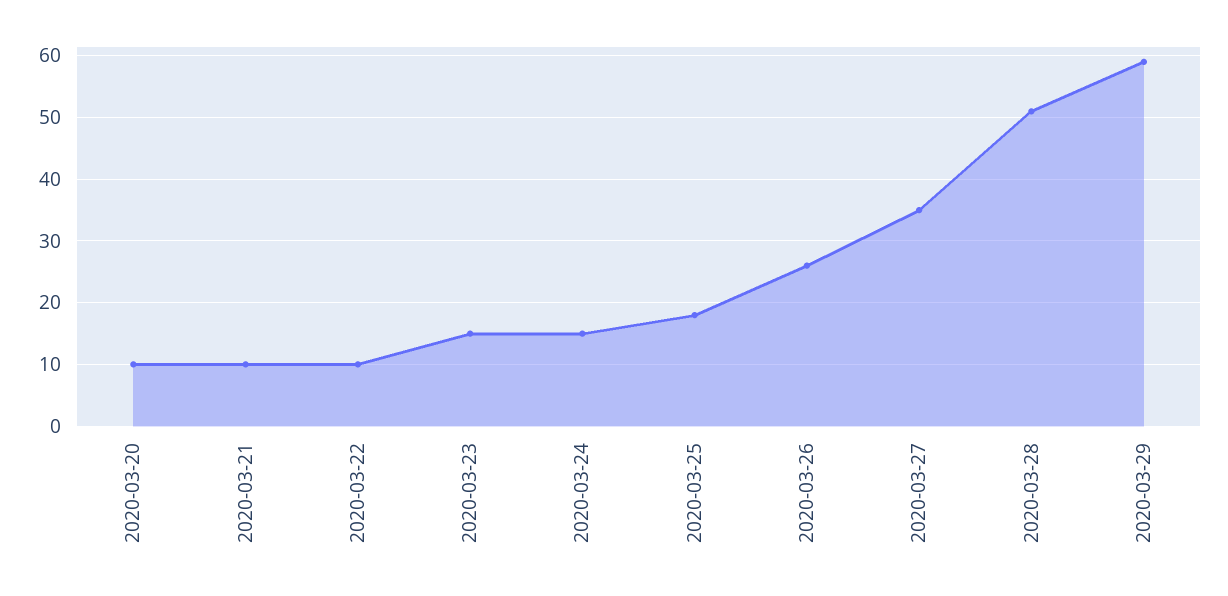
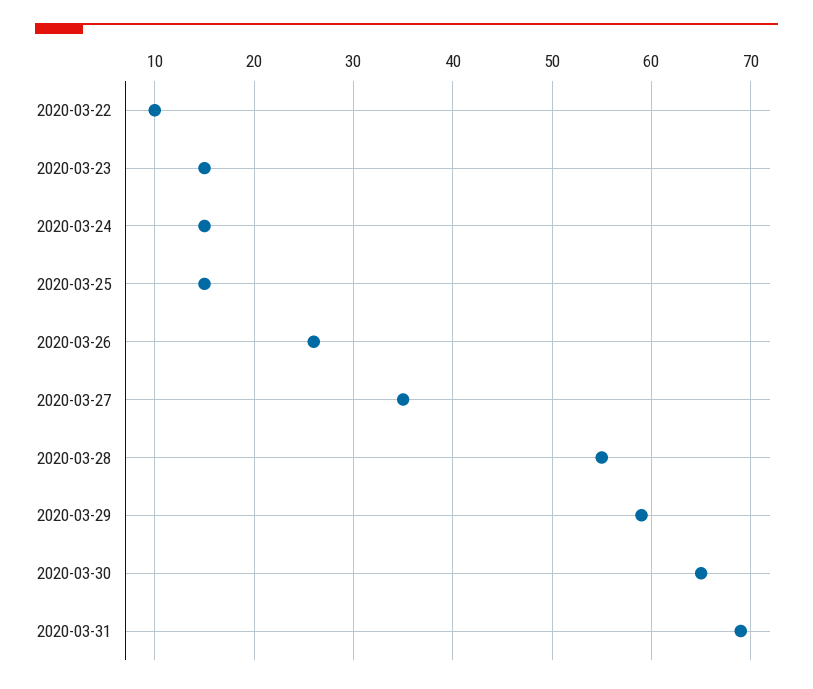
2020-03-20: 10 -> none
2020-03-21: 10 -> none
2020-03-25: 18 -> 15
2020-03-28: 51 -> 55
2020-03-30: none -> 65
2020-03-31: none -> 69

